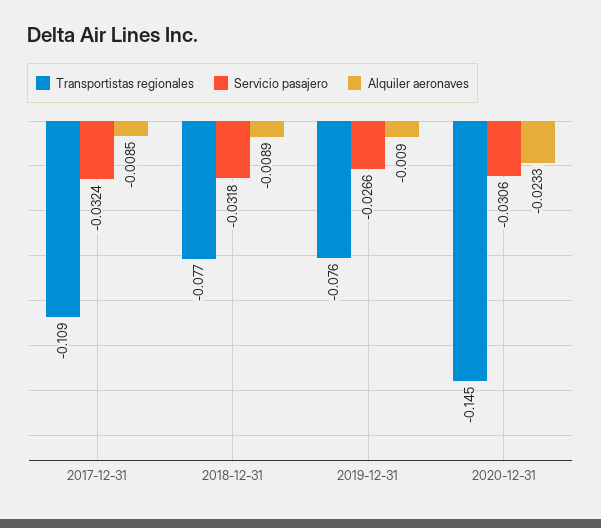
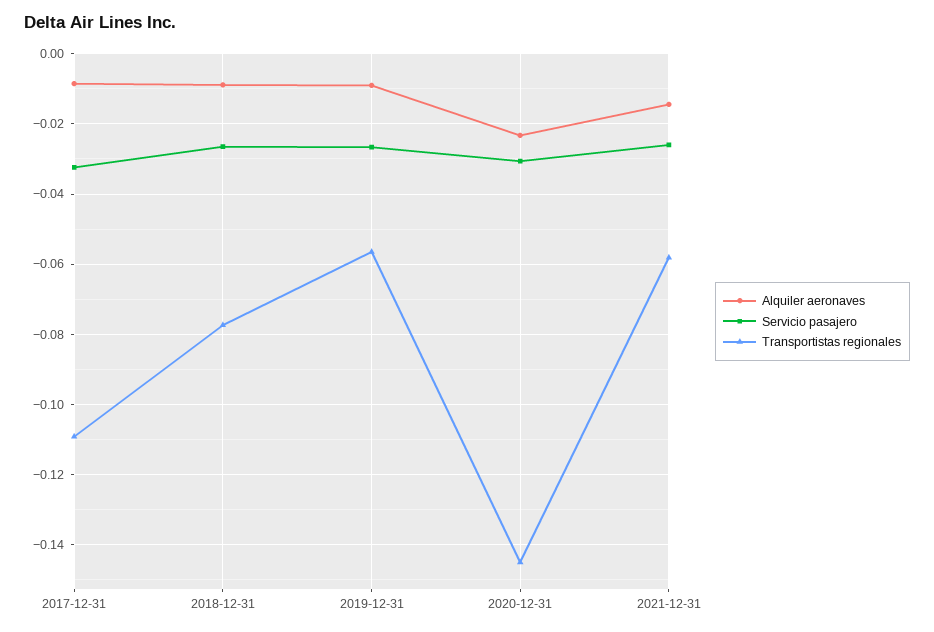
Servicio pasajero, 2018-12-31: -0.0318 -> -0.026
Transportistas regionales, 2019-12-31: -0.076 -> -0.056
Alquiler aeronaves, 2021-12-31: none -> -0.014
Servicio pasajero, 2021-12-31: none -> -0.026
Transportistas regionales, 2021-12-31: none -> -0.058

